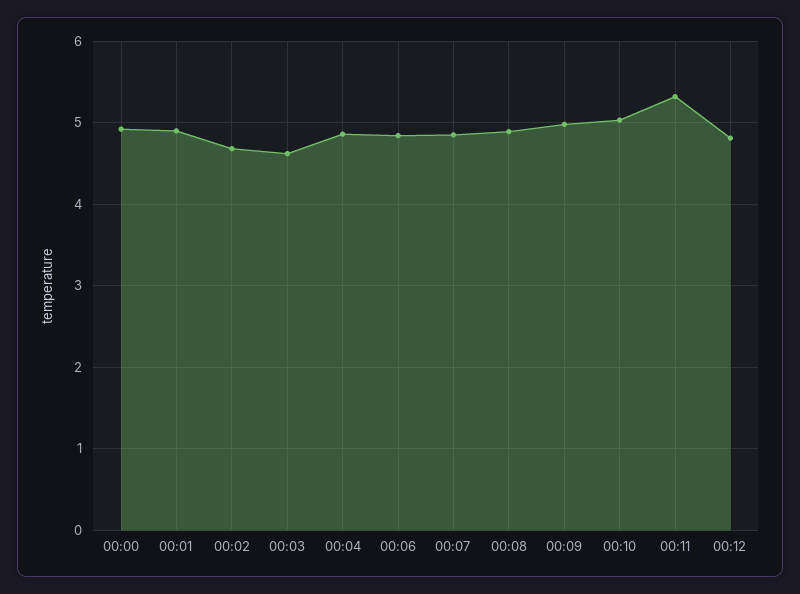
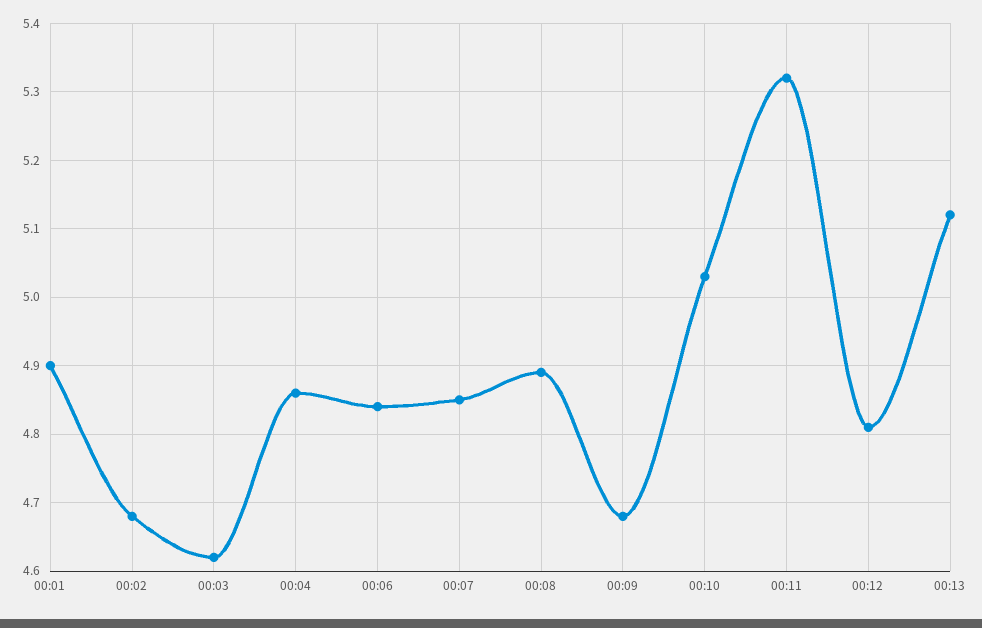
00:00: 4.9 -> none
00:09: 5 -> 4.68
00:13: none -> 5.12

